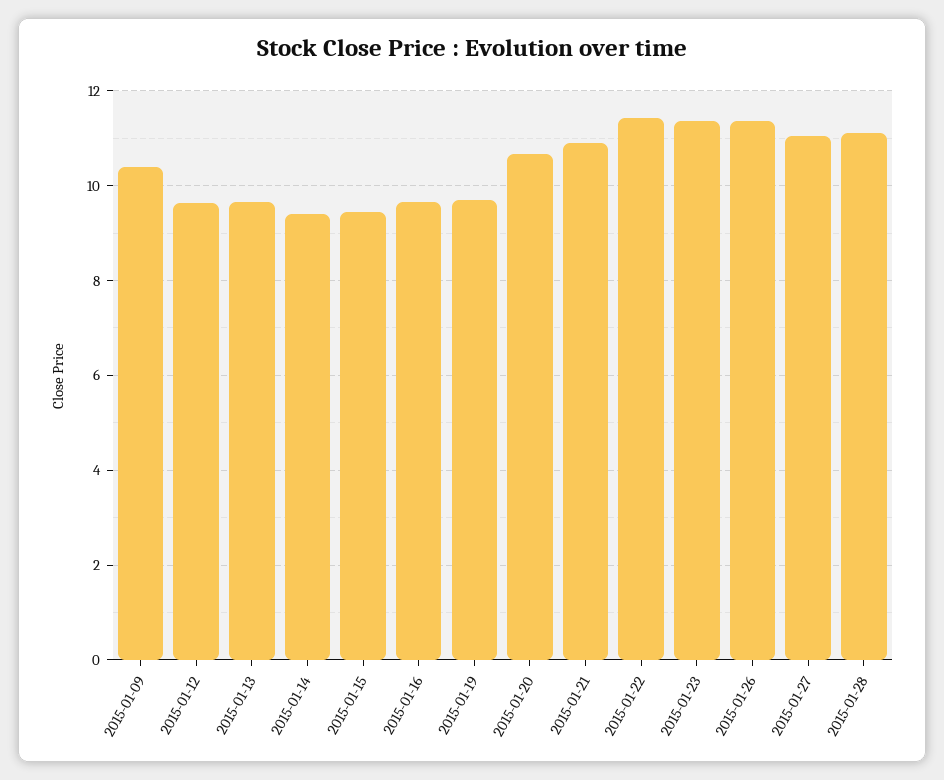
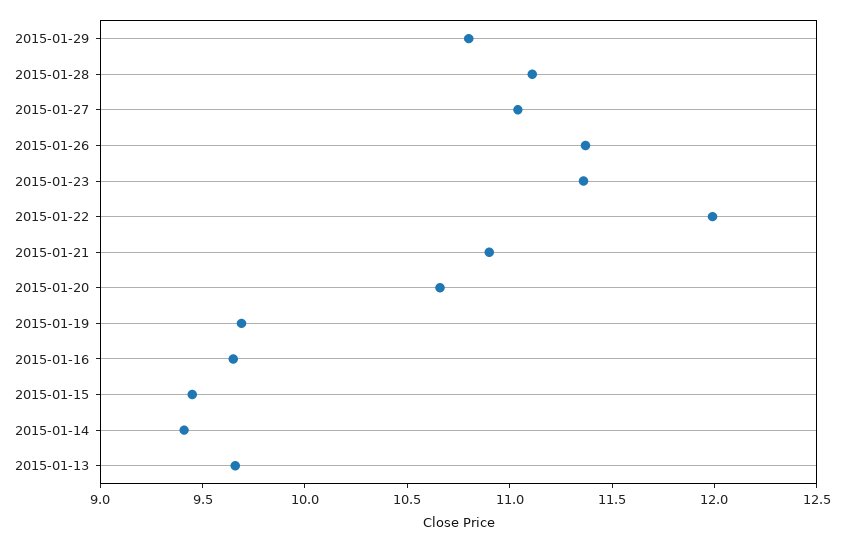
2015-01-09: 10.4 -> none
2015-01-12: 9.6 -> none
2015-01-22: 11.4 -> 12
2015-01-29: none -> 10.8

